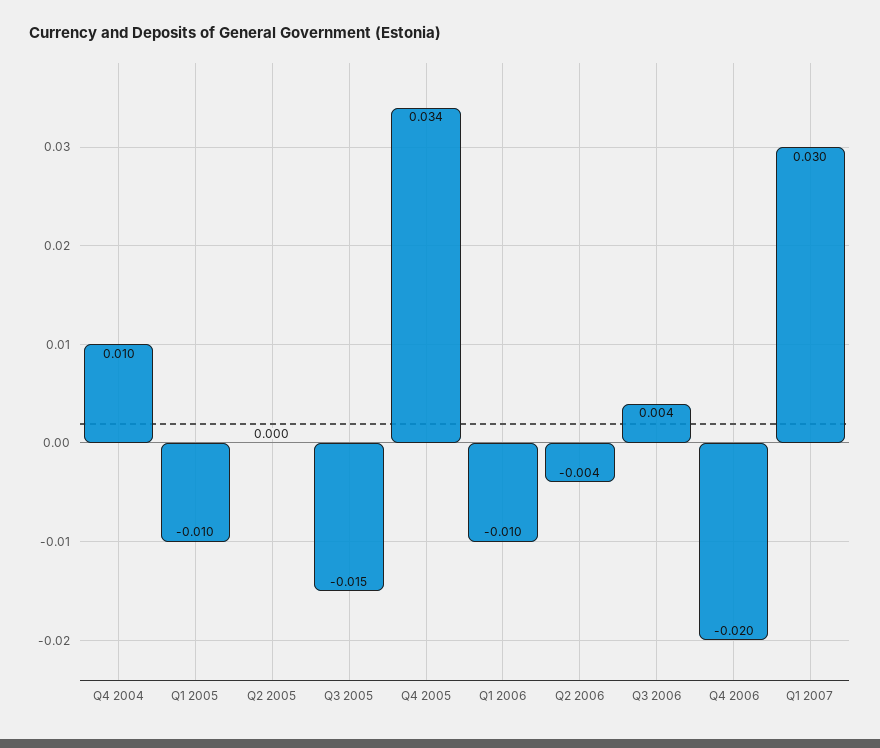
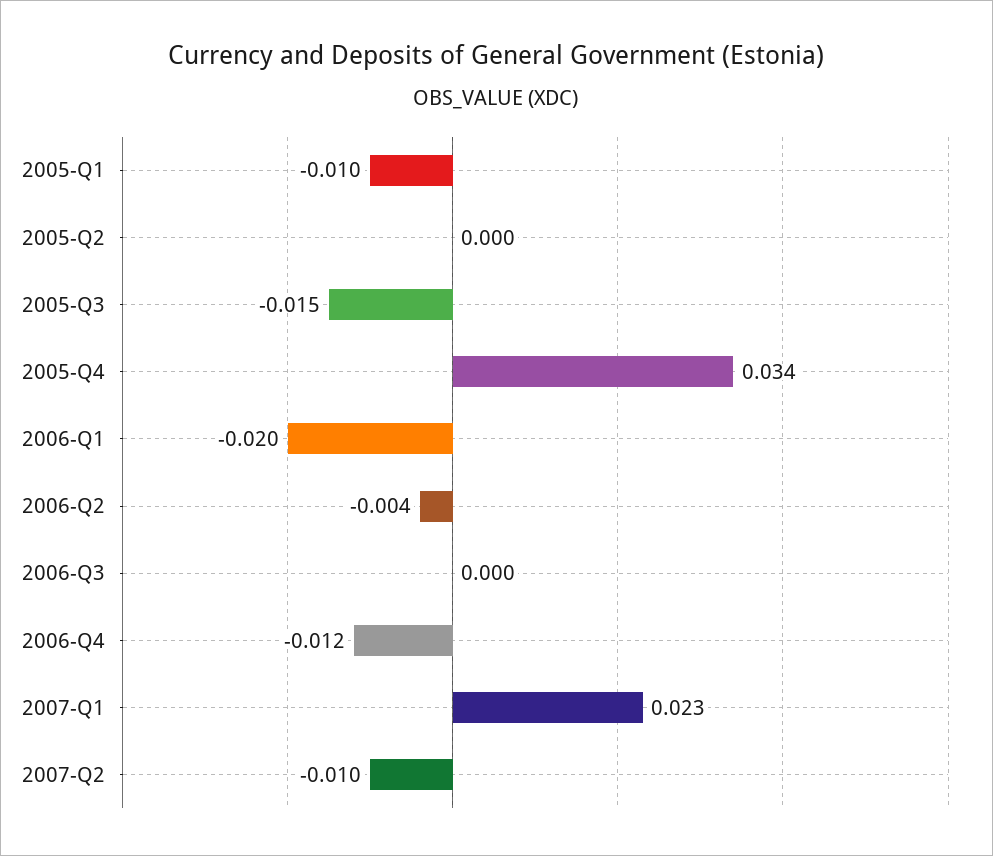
Q4 2004: 0.01 -> none
Q1 2006: -0.01 -> -0.02
Q3 2006: 0.004 -> 0
Q4 2006: -0.02 -> -0.012
Q1 2007: 0.03 -> 0.023
2007-Q2: none -> -0.01

